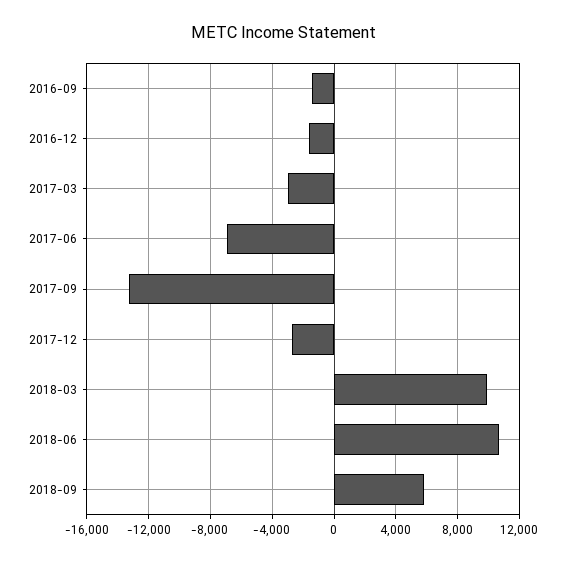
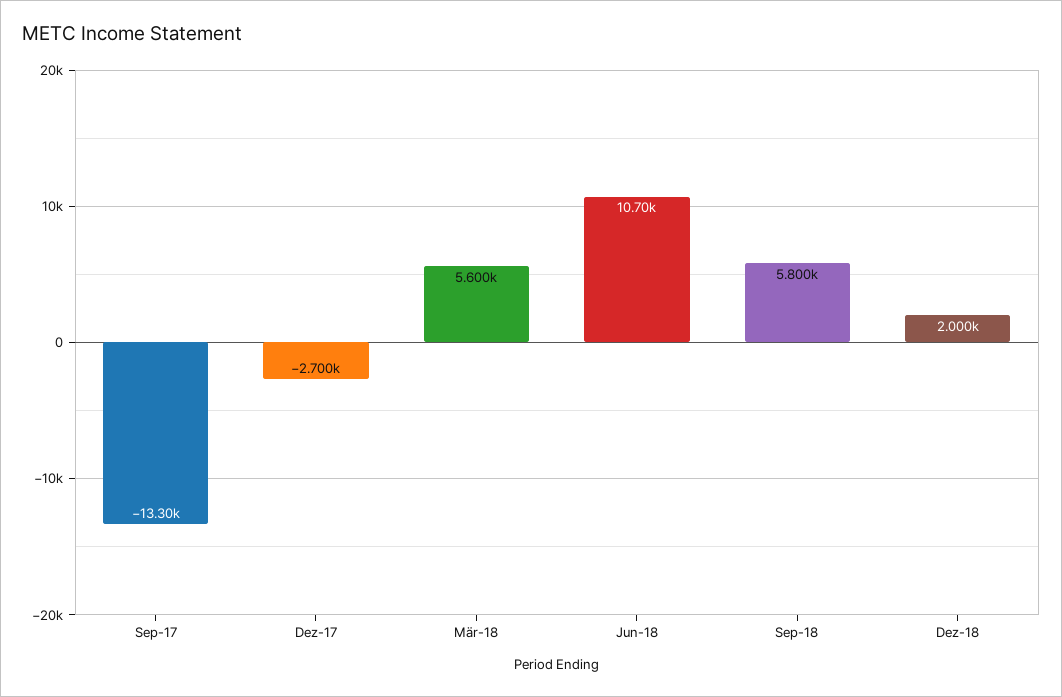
2016-09: -1500 -> none
2016-12: -1500 -> none
2017-03: -3000 -> none
2017-06: -7000 -> none
2018-03: 10000 -> 5600
Dez-18: none -> 2000

